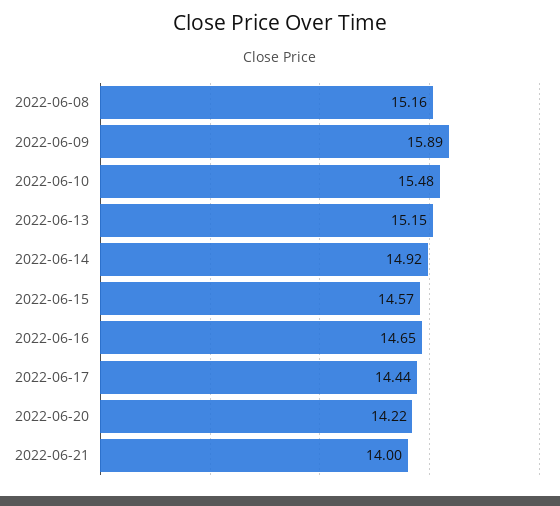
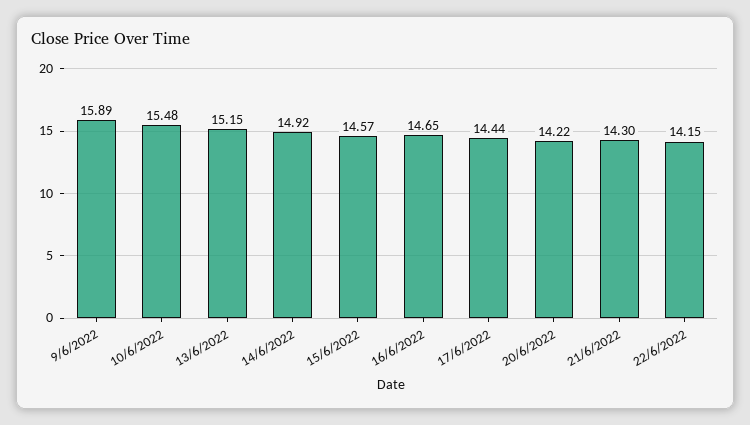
2022-06-08: 15.16 -> none
2022-06-21: 14 -> 14.3
22/6/2022: none -> 14.15

